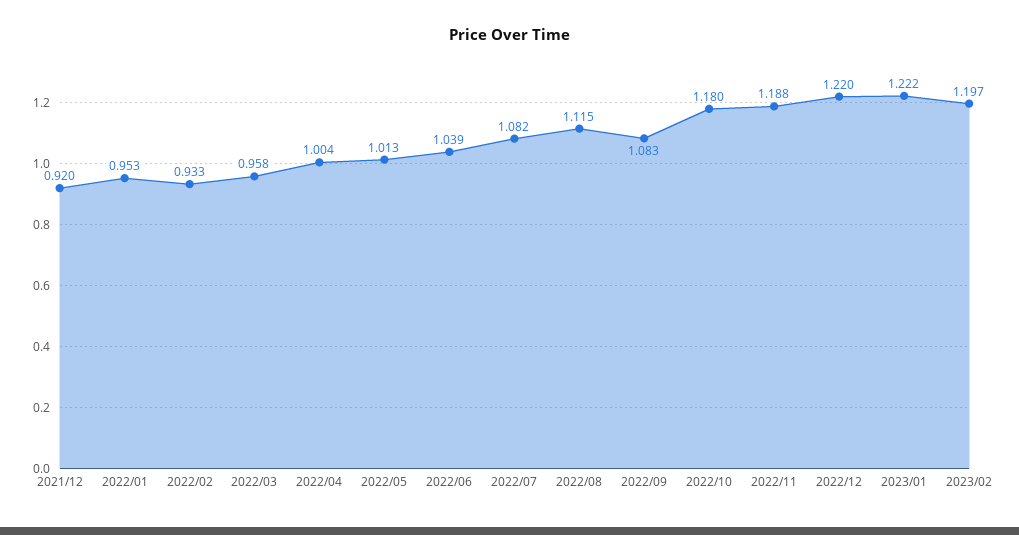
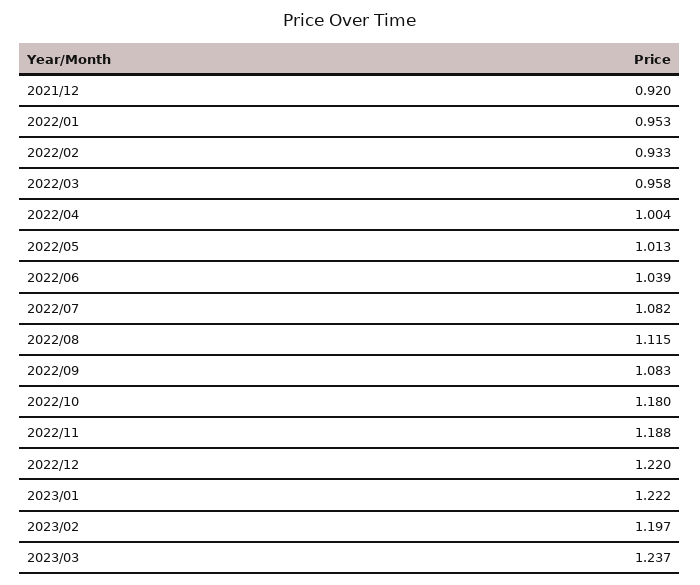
2023/03: none -> 1.237

